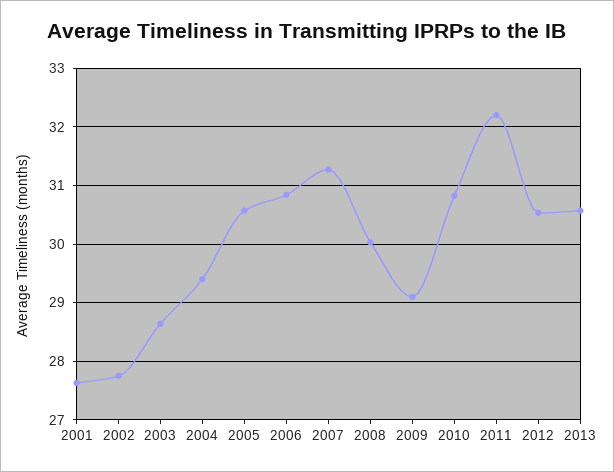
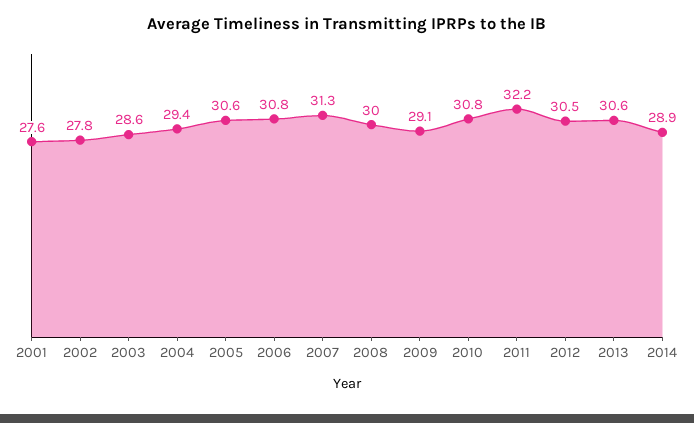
2014: none -> 28.9

